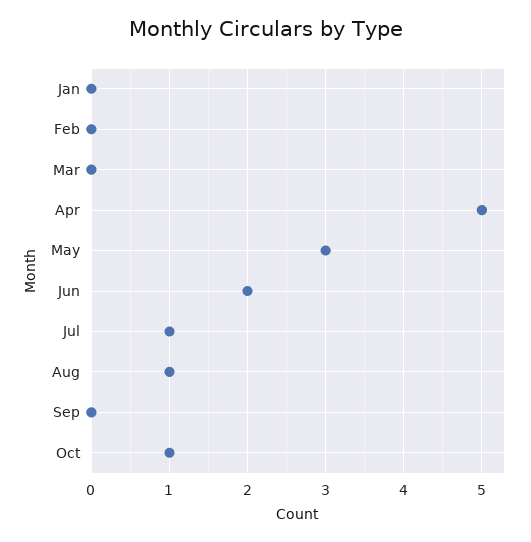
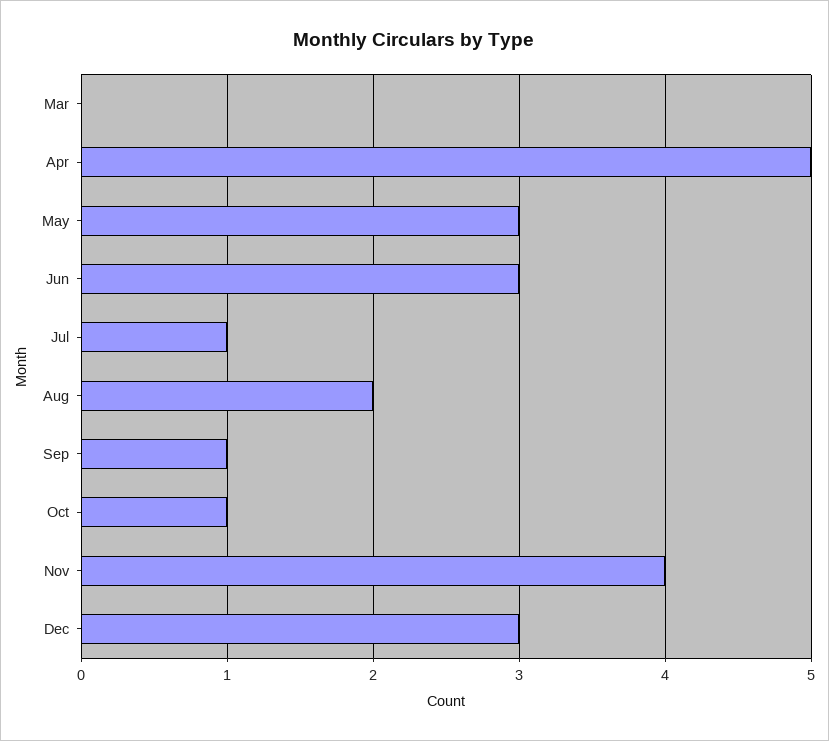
Jan: 0 -> none
Feb: 0 -> none
Jun: 2 -> 3
Aug: 1 -> 2
Sep: 0 -> 1
Nov: none -> 4
Dec: none -> 3

